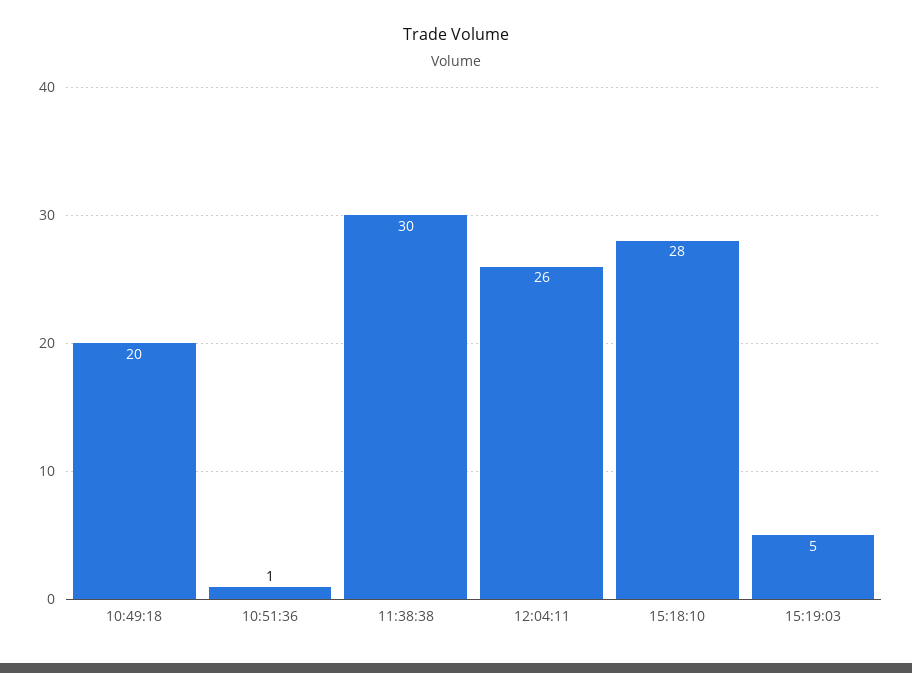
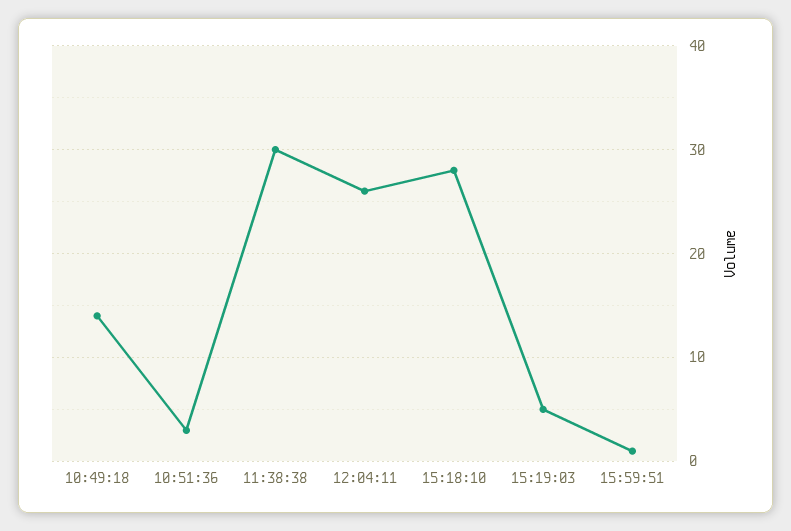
10:49:18: 20 -> 14
10:51:36: 1 -> 3
15:59:51: none -> 1

